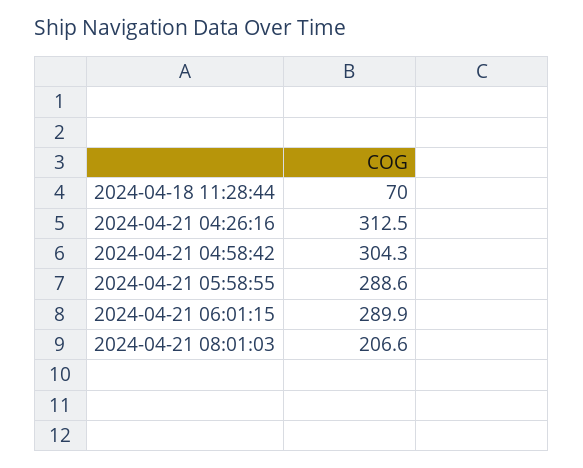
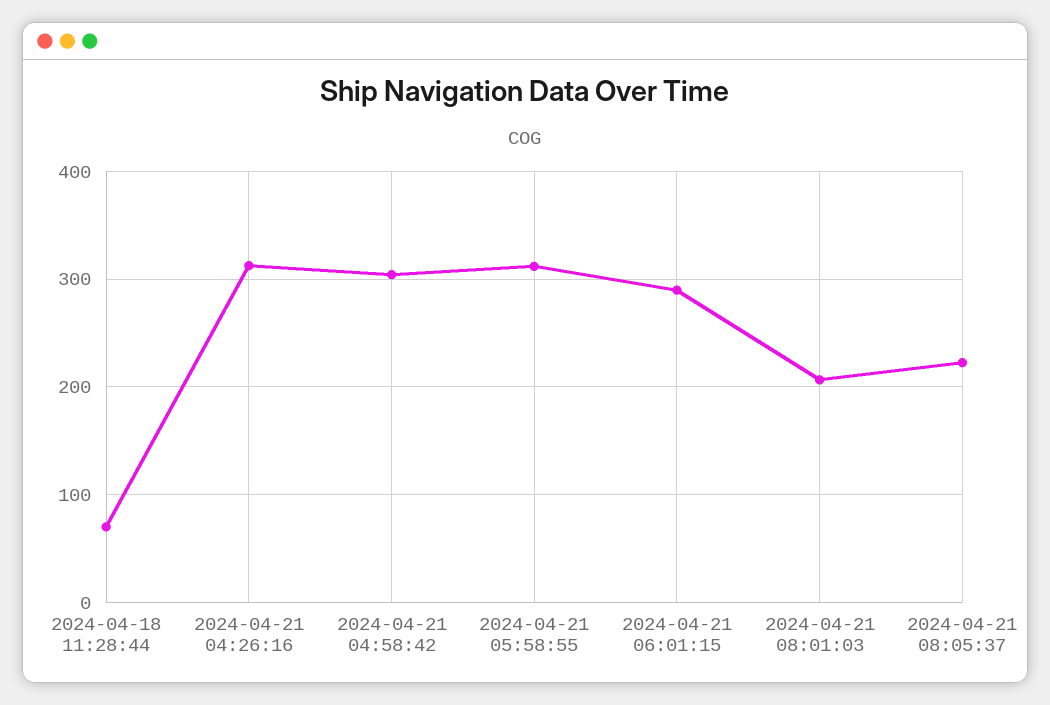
2024-04-21 05:58:55: 288.6 -> 310
2024-04-21 08:05:37: none -> 220

